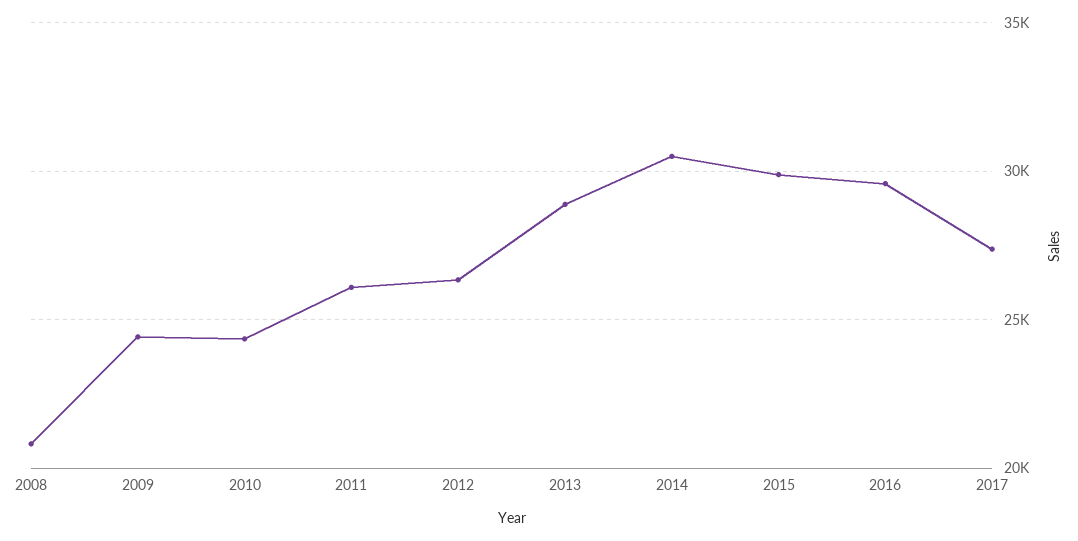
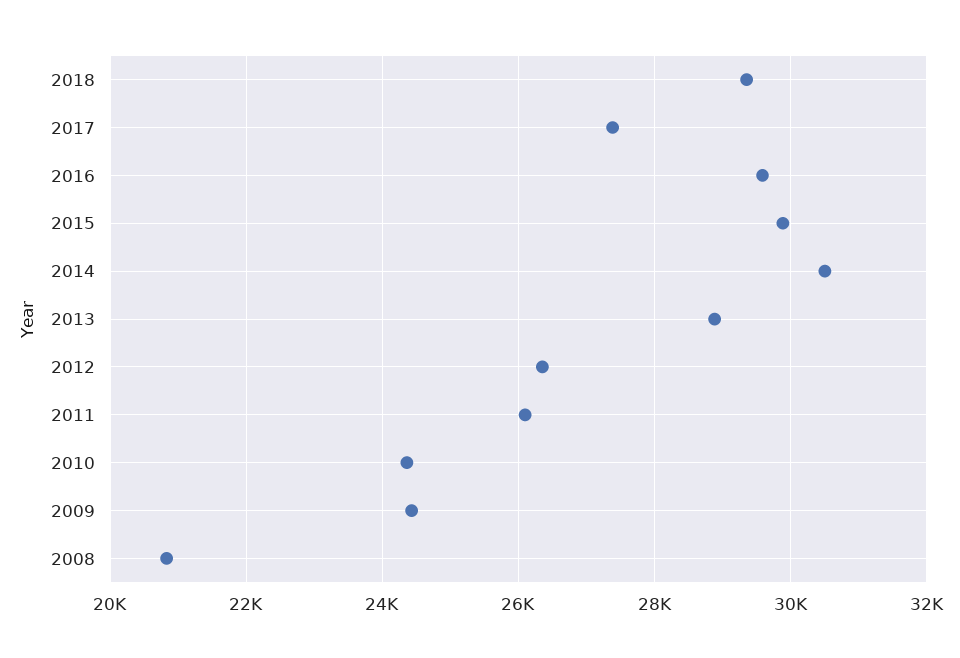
2018: none -> 29400

